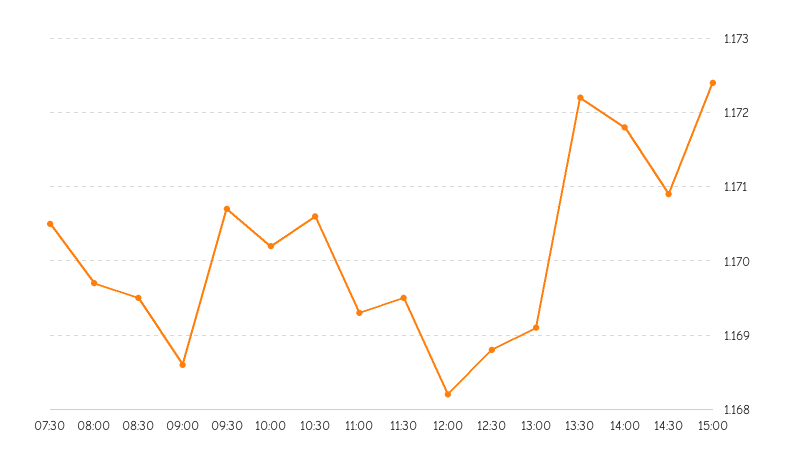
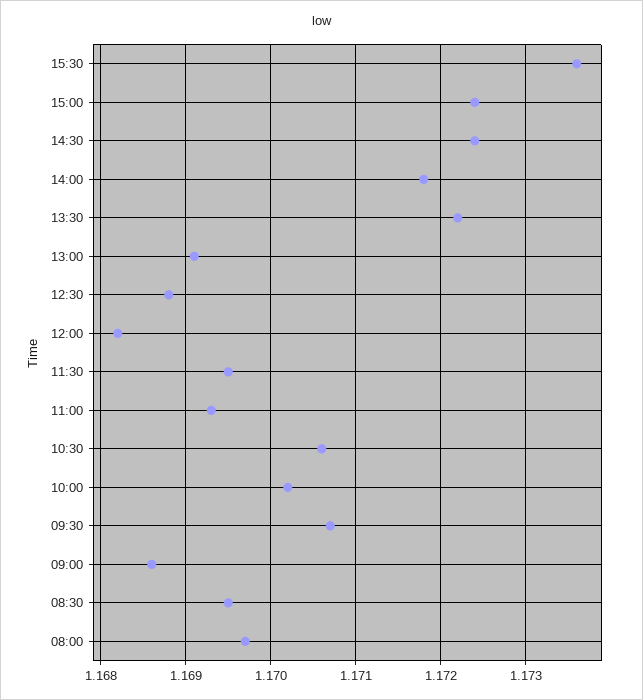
07:30: 1.1705 -> none
14:30: 1.1709 -> 1.1724
15:30: none -> 1.1736

